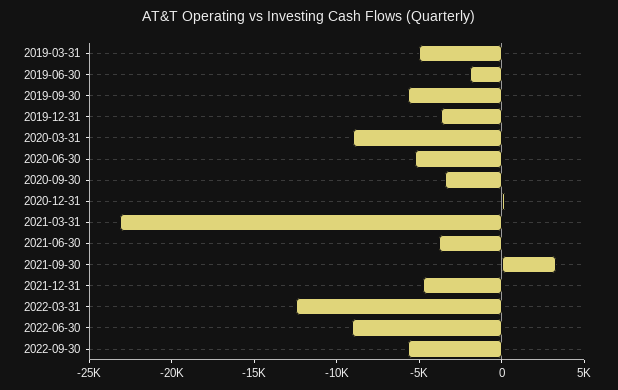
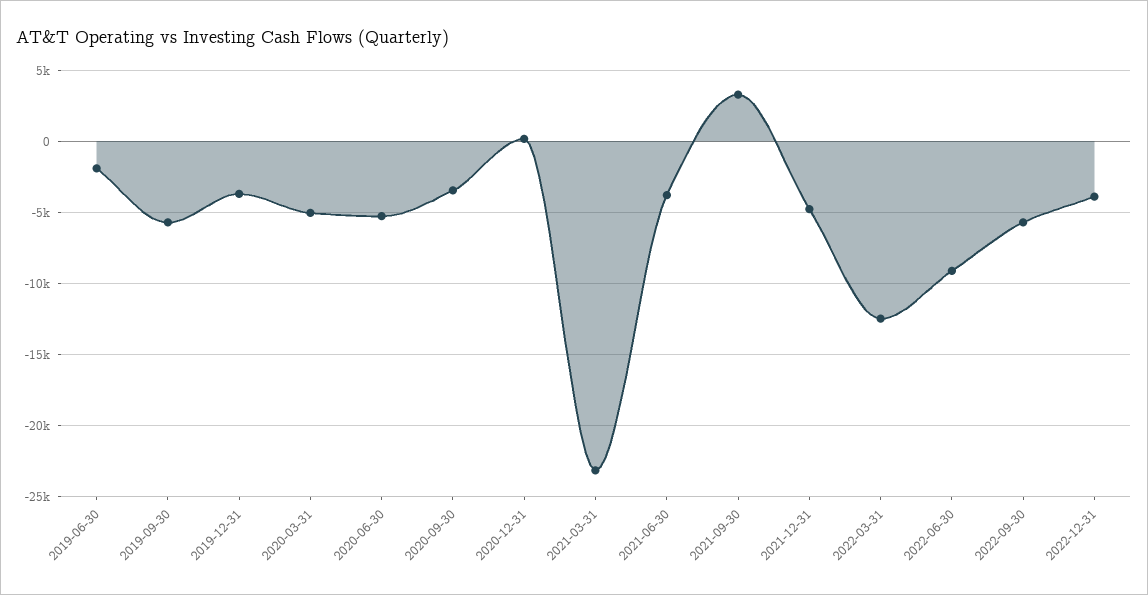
2019-03-31: -5000 -> none
2020-03-31: -9000 -> -5000
2022-12-31: none -> -4000

